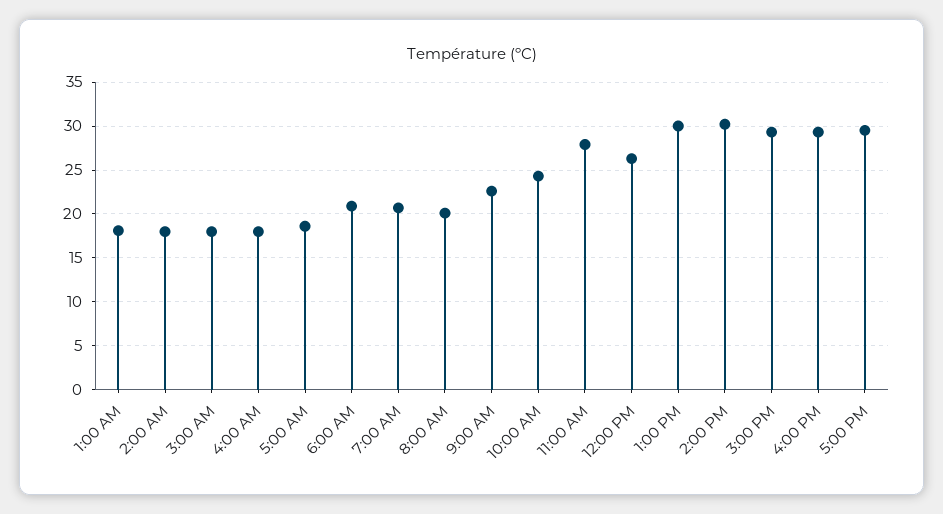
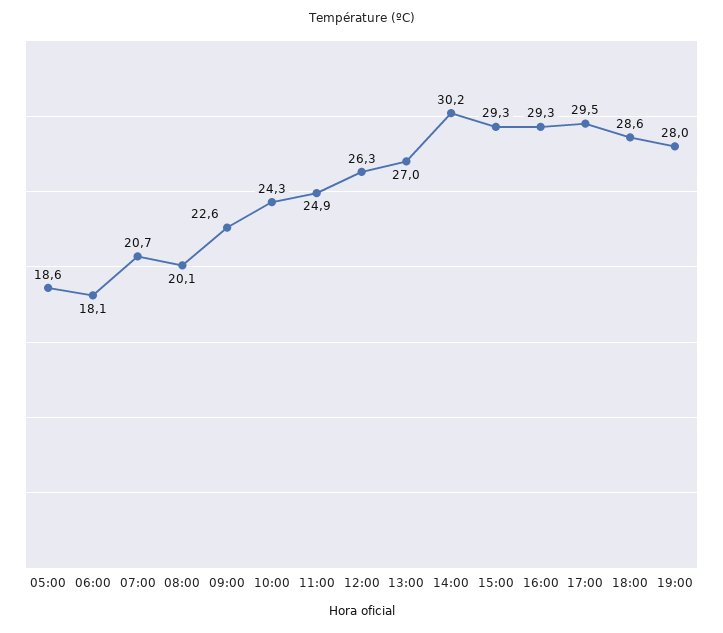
1:00 AM: 18 -> none
2:00 AM: 18 -> none
3:00 AM: 18 -> none
4:00 AM: 18 -> none
6:00 AM: 21 -> 18.1
11:00 AM: 28 -> 24.9
1:00 PM: 30 -> 27
18:00: none -> 28.6
19:00: none -> 28

